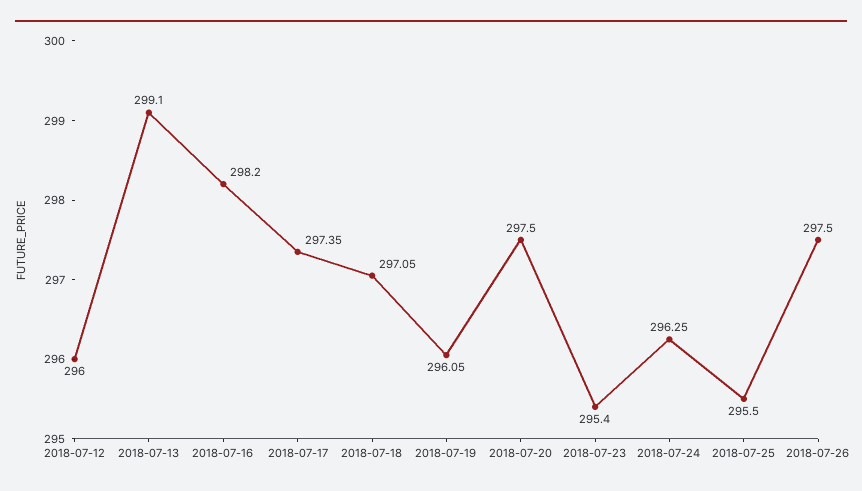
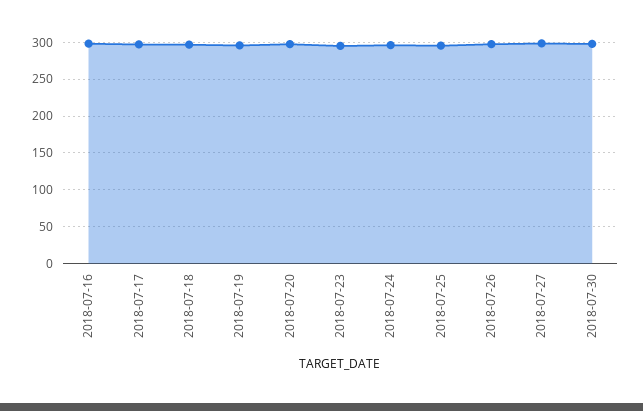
2018-07-12: 296 -> none
2018-07-13: 299.1 -> none
2018-07-27: none -> 300
2018-07-30: none -> 300

